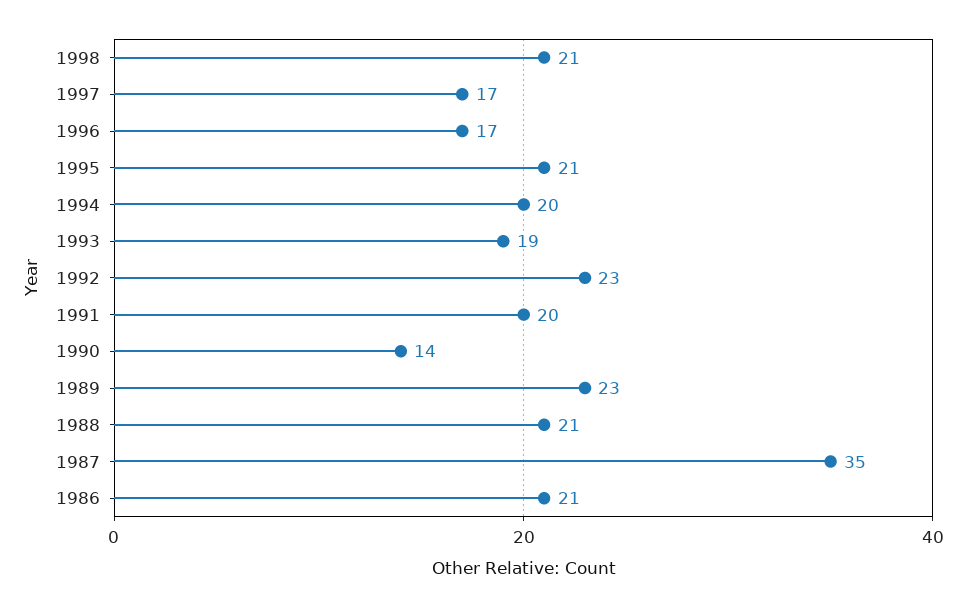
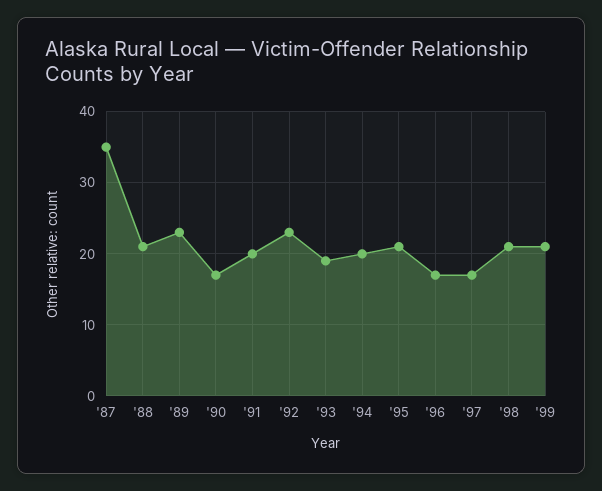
1990: 14 -> 17
1986: 21 -> none
'99: none -> 21

